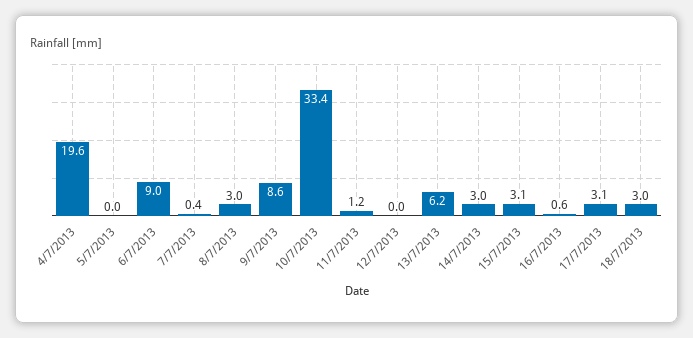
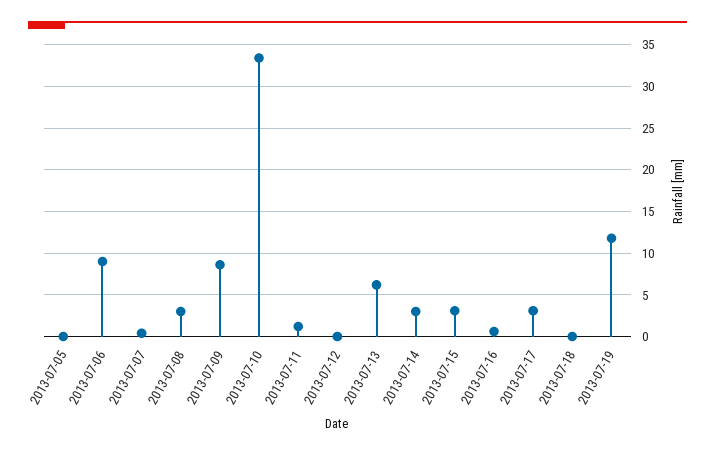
4/7/2013: 19.6 -> none
18/7/2013: 3 -> 0
2013-07-19: none -> 12

